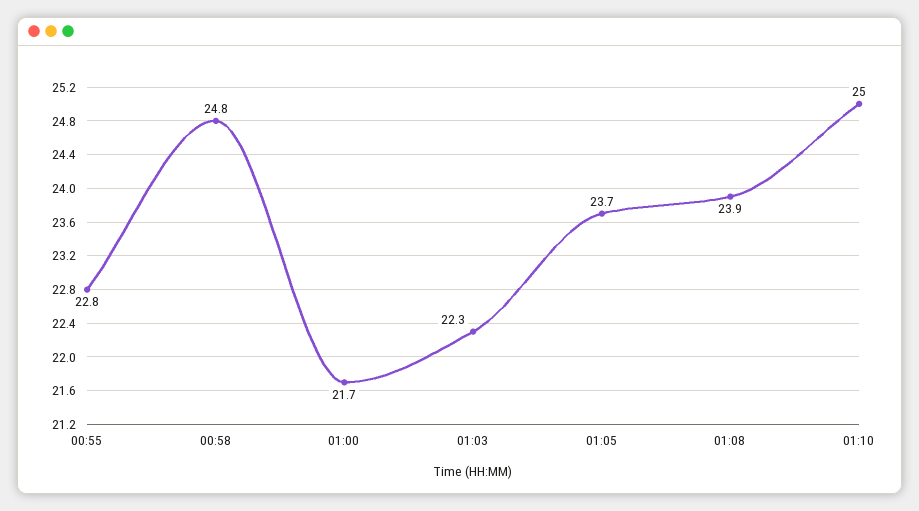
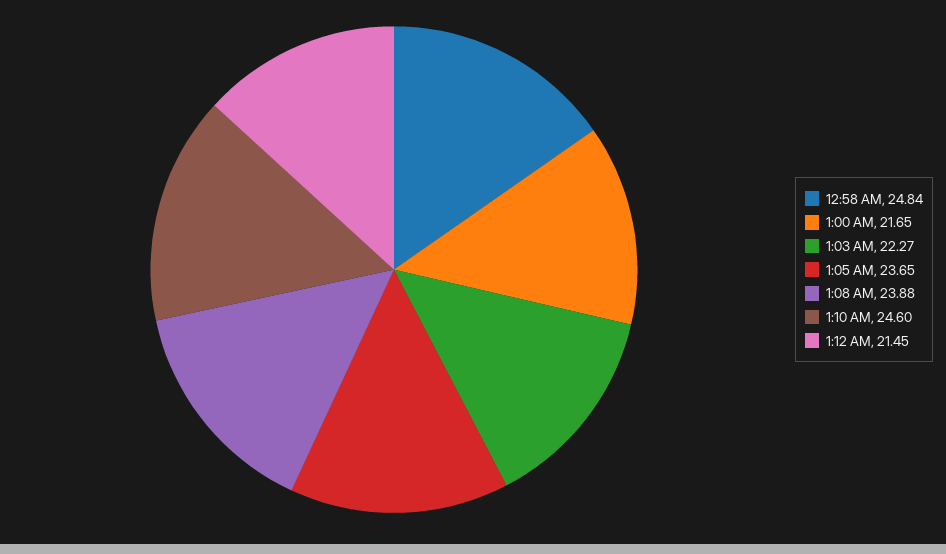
00:55: 22.8 -> none
01:10: 25 -> 24.6
1:12 AM: none -> 21.45

